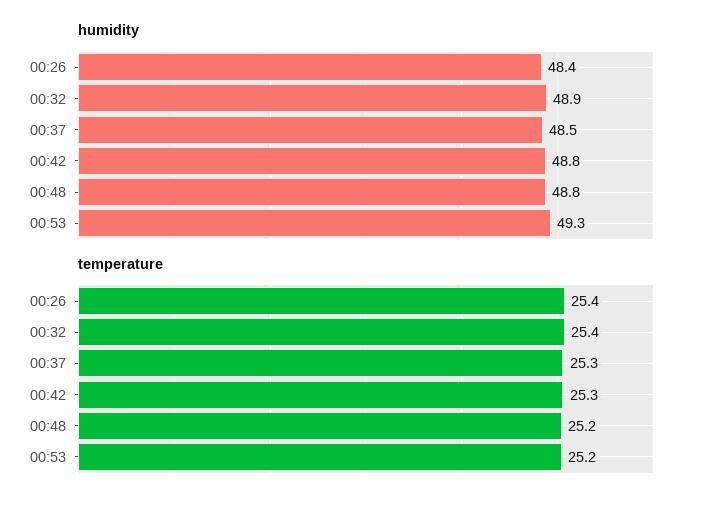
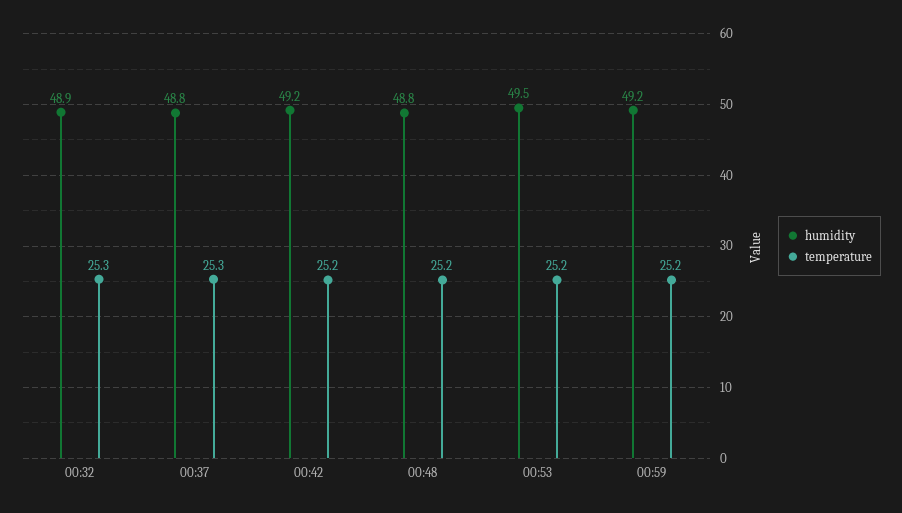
humidity, 00:26: 48.4 -> none
humidity, 00:37: 48.5 -> 48.8
humidity, 00:42: 48.8 -> 49.2
humidity, 00:53: 49.3 -> 49.5
temperature, 00:26: 25.4 -> none
temperature, 00:32: 25.4 -> 25.3
temperature, 00:42: 25.3 -> 25.2
humidity, 00:59: none -> 49.2
temperature, 00:59: none -> 25.2

